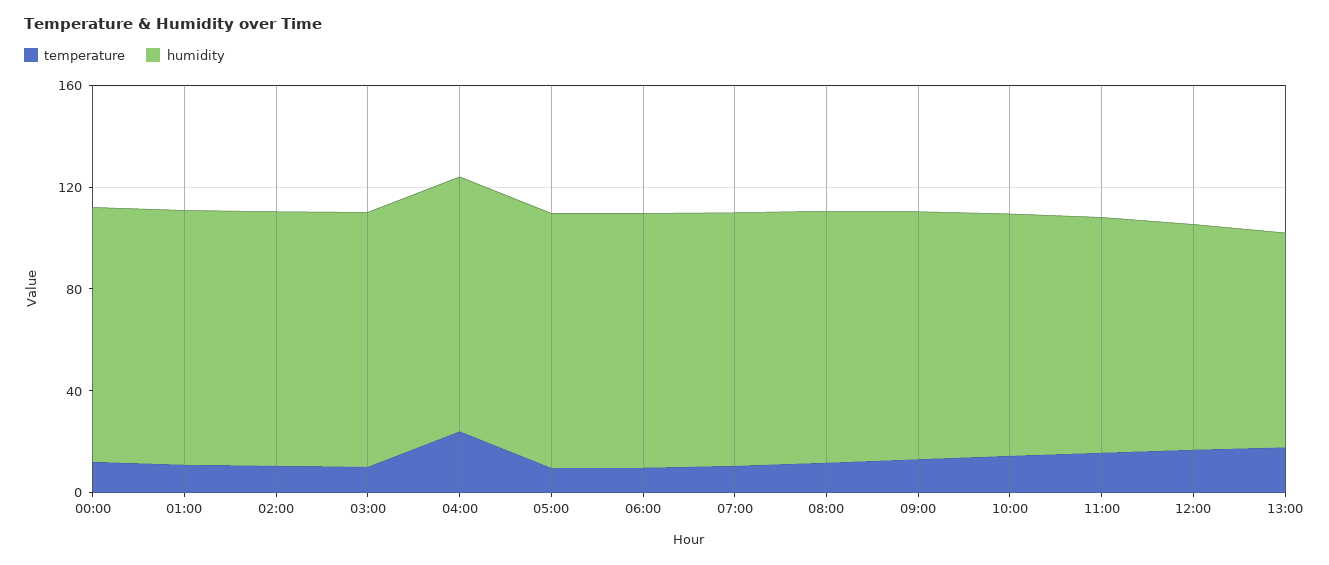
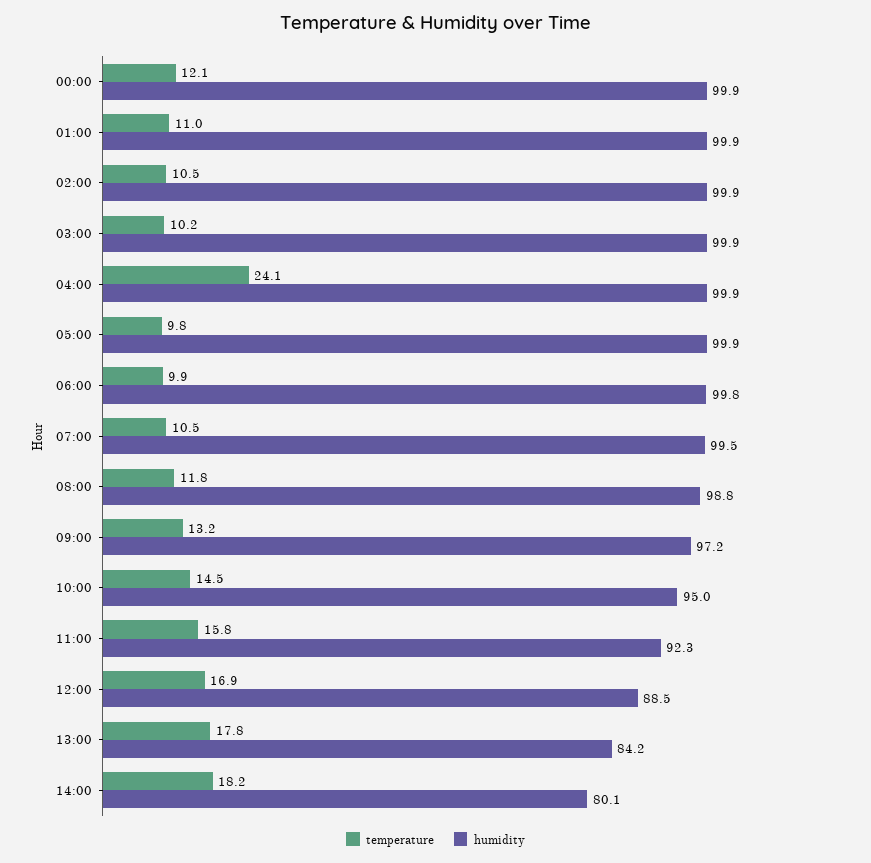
temperature, 14:00: none -> 18.2
humidity, 14:00: none -> 80.1

